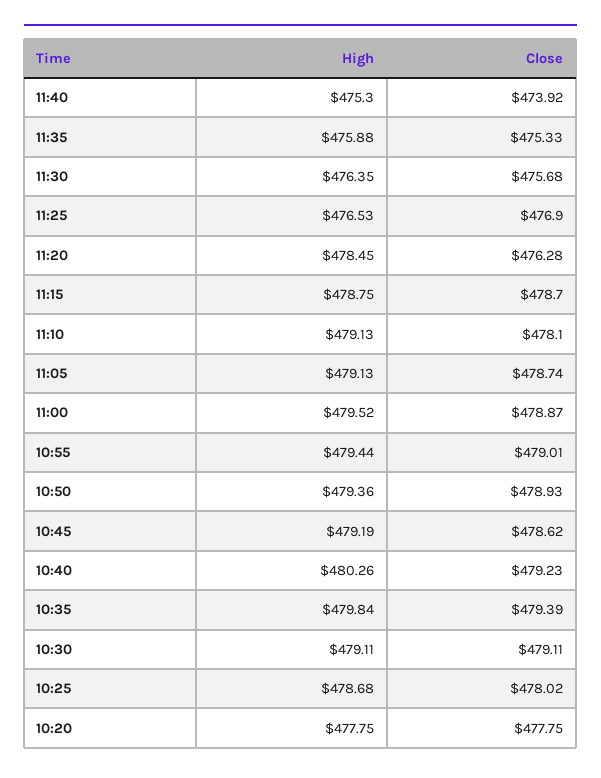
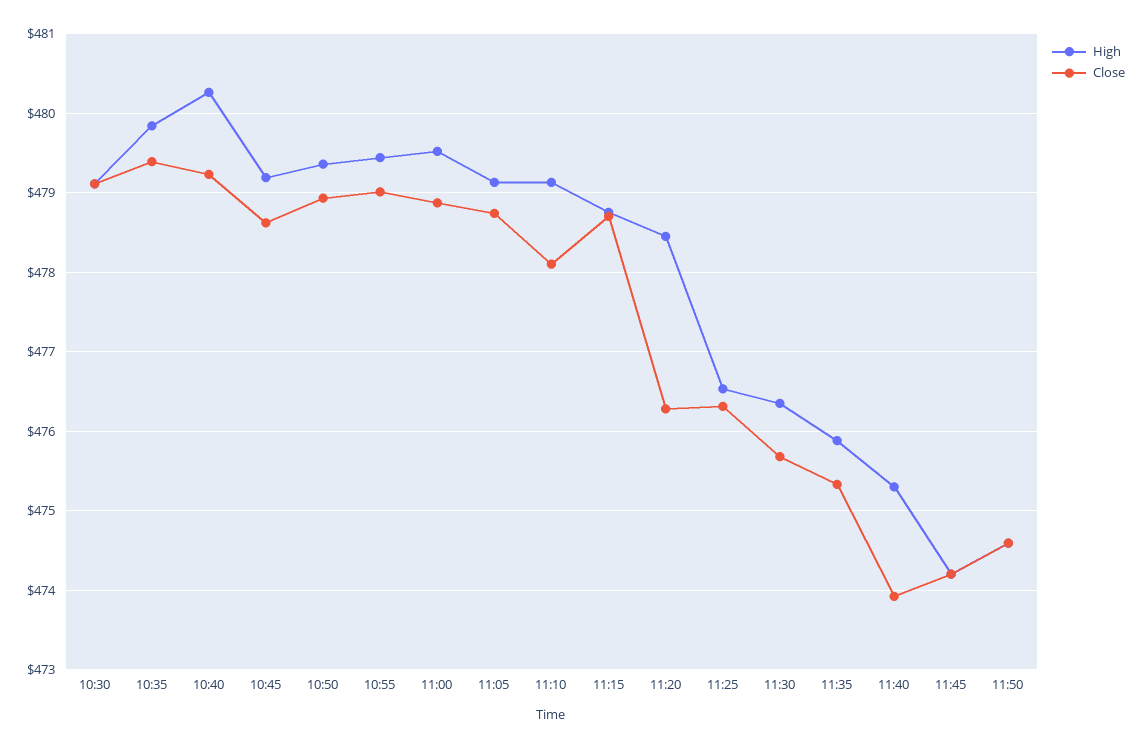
Close, 11:25: 476.9 -> 476.3
High, 10:25: 478.68 -> none
Close, 10:25: 478.02 -> none
High, 10:20: 477.75 -> none
Close, 10:20: 477.75 -> none
High, 11:45: none -> 474.2
Close, 11:45: none -> 474.2
High, 11:50: none -> 474.6
Close, 11:50: none -> 474.6

